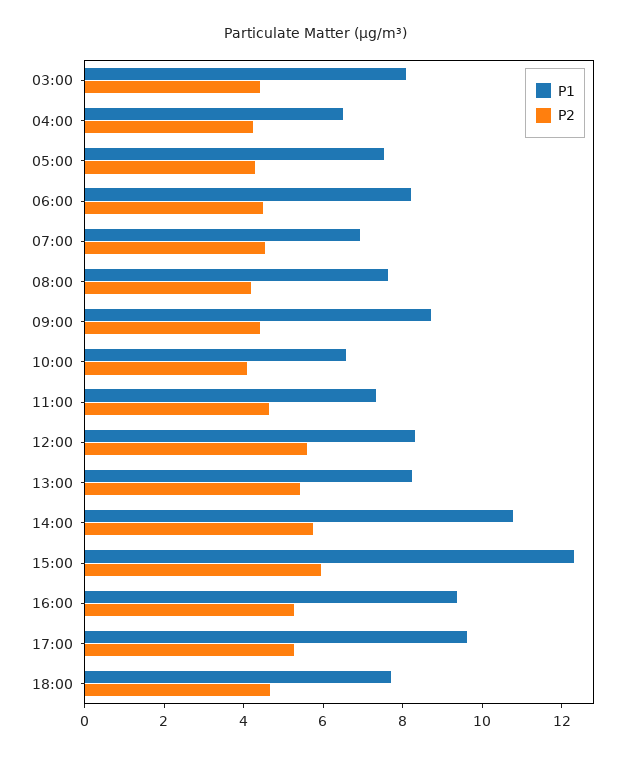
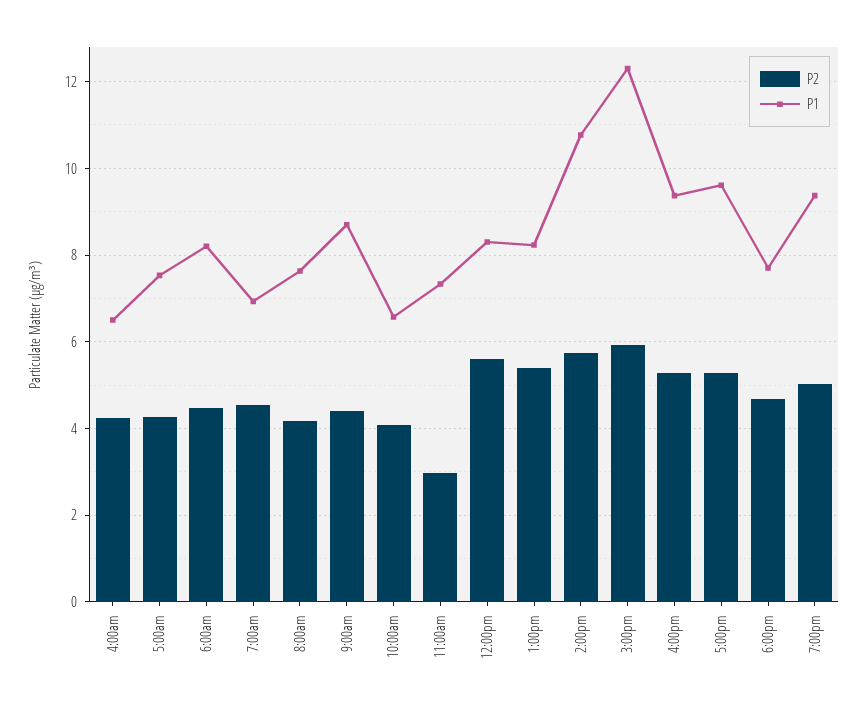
P1, 03:00: 8 -> none
P2, 03:00: 4.5 -> none
P2, 11:00: 4.5 -> 3
P2, 7:00pm: none -> 5
P1, 7:00pm: none -> 9.4

